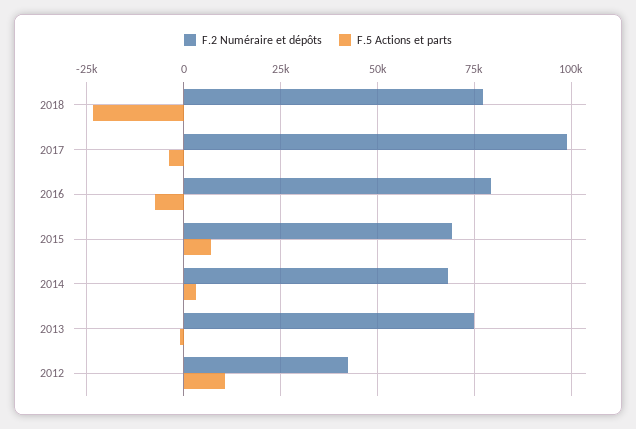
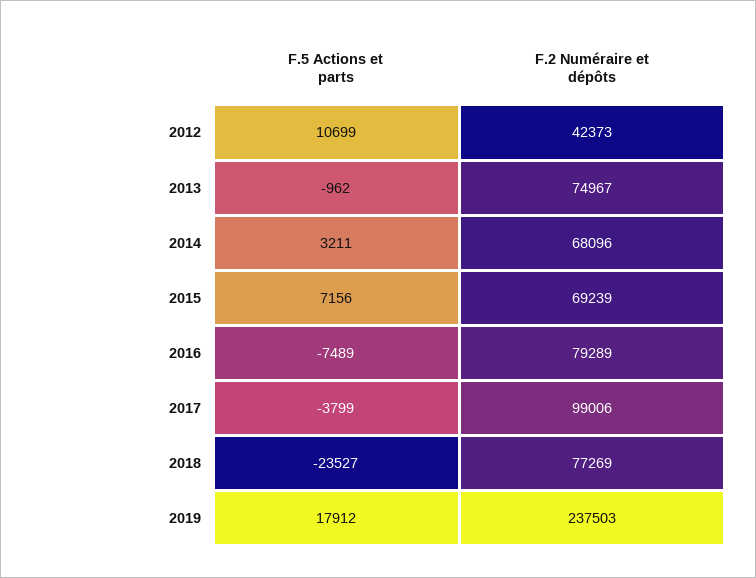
F.5 Actions et parts, 2019: none -> 17912
F.2 Numéraire et dépôts, 2019: none -> 237503

